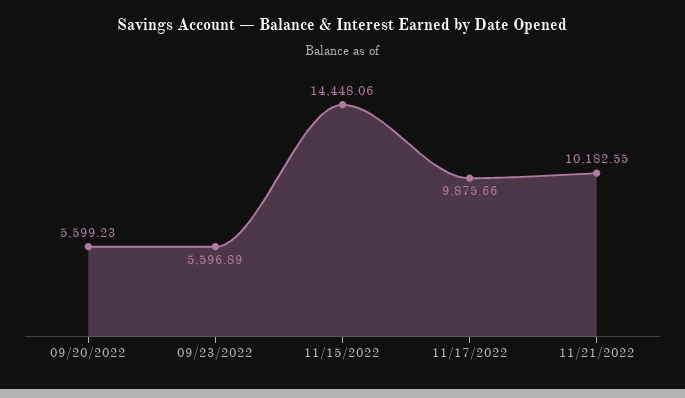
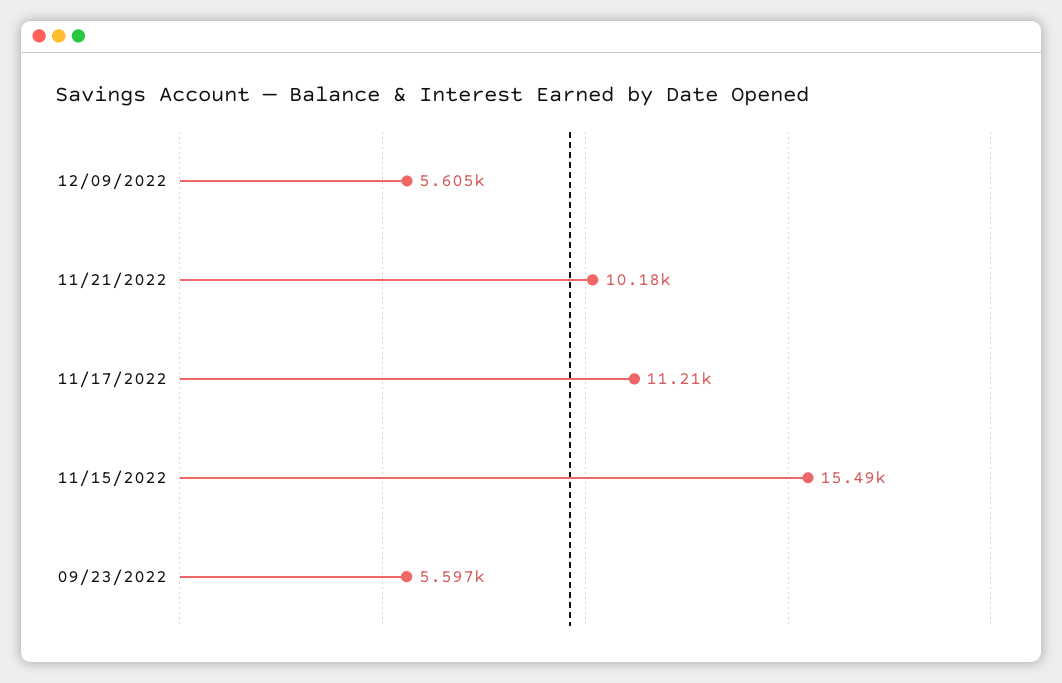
09/20/2022: 5599.23 -> none
11/15/2022: 14448.06 -> 15490
11/17/2022: 9875.66 -> 11210
12/09/2022: none -> 5605

